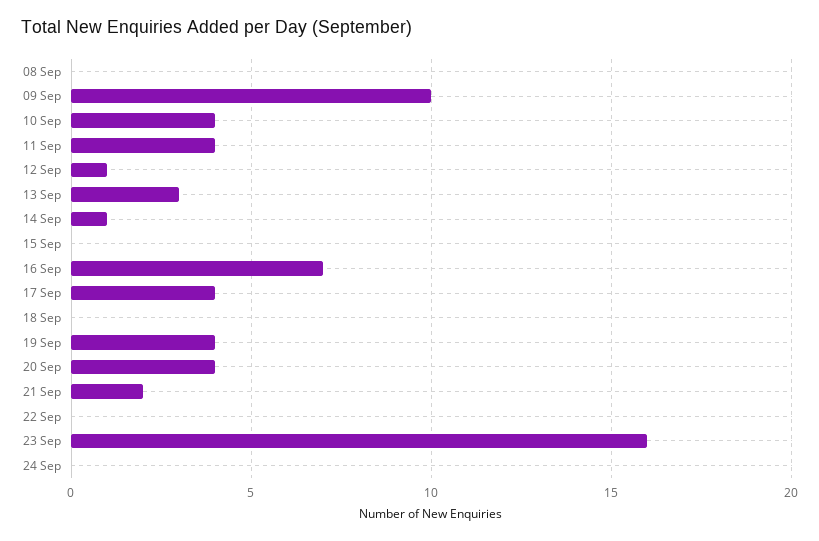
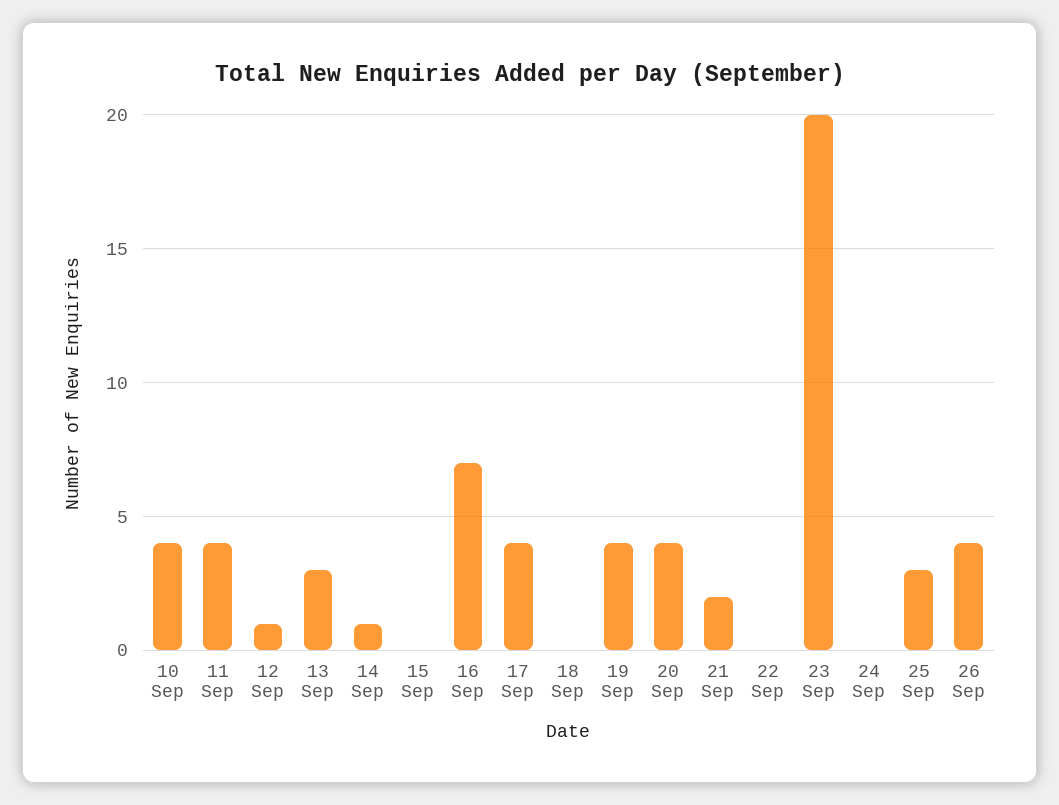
08 Sep: 0 -> none
09 Sep: 10 -> none
23 Sep: 16 -> 20
25 Sep: none -> 3
26 Sep: none -> 4

